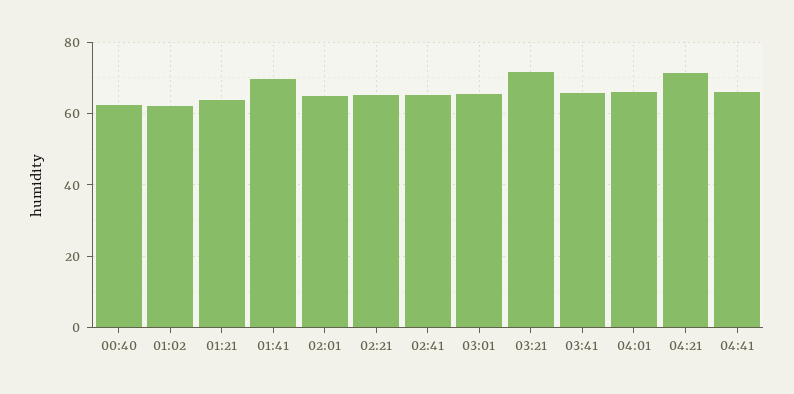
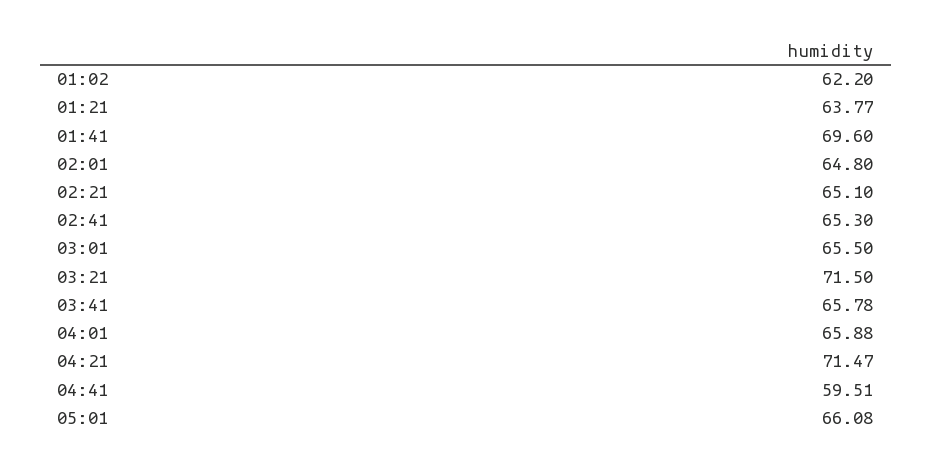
00:40: 62 -> none
04:41: 66 -> 59.51
05:01: none -> 66.08

